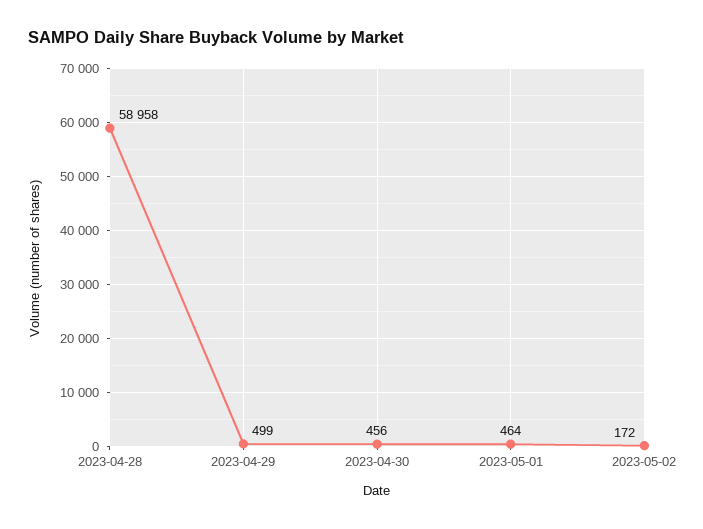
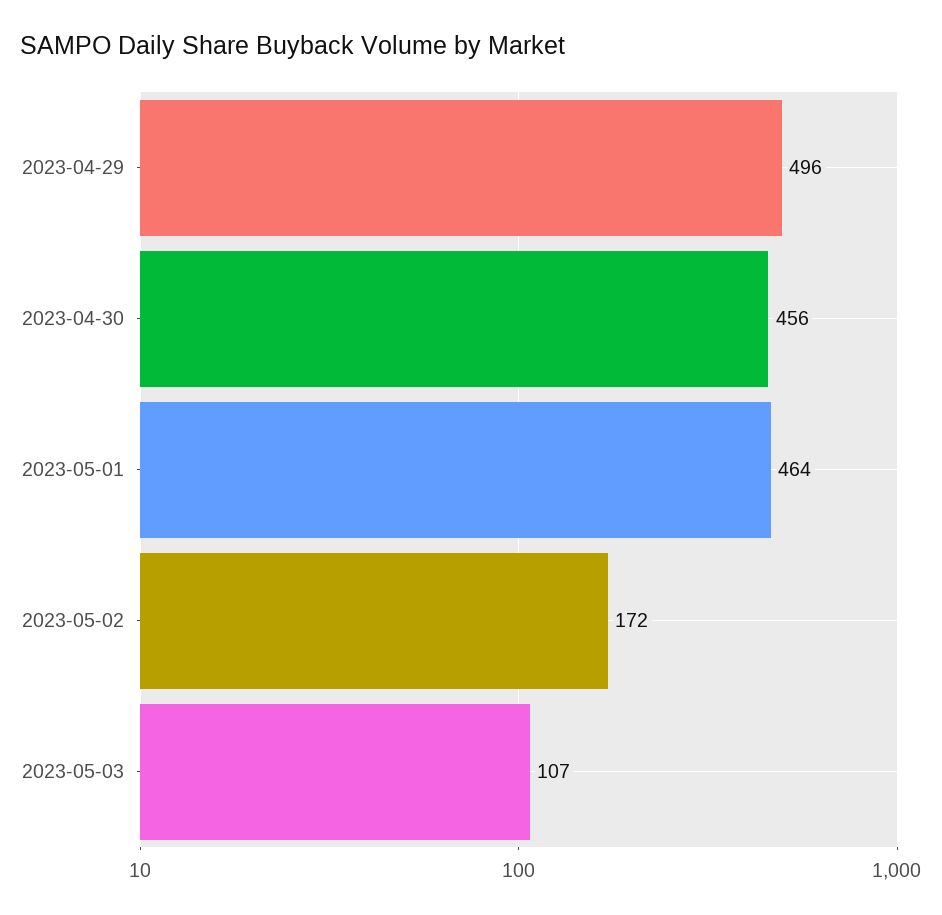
2023-04-28: 58958 -> none
2023-04-29: 499 -> 496
2023-05-03: none -> 107

